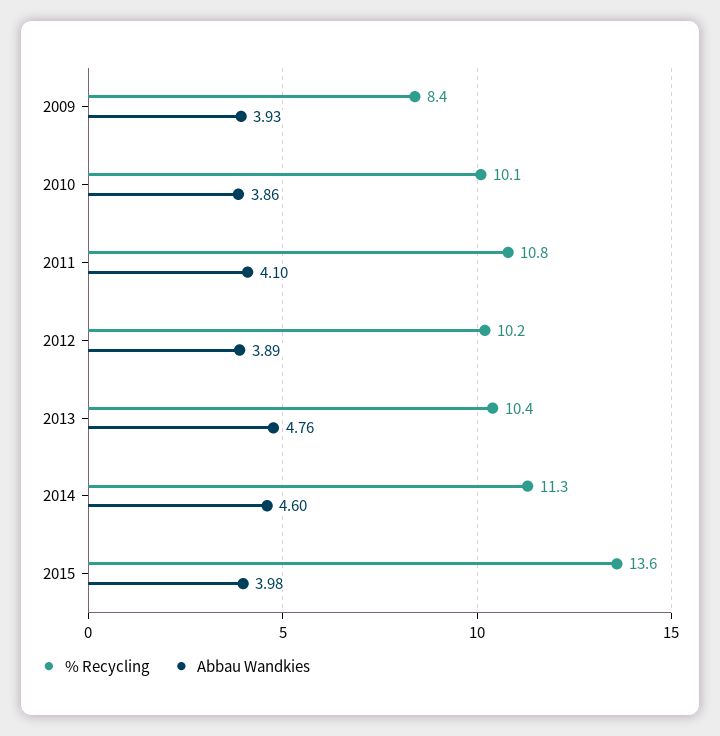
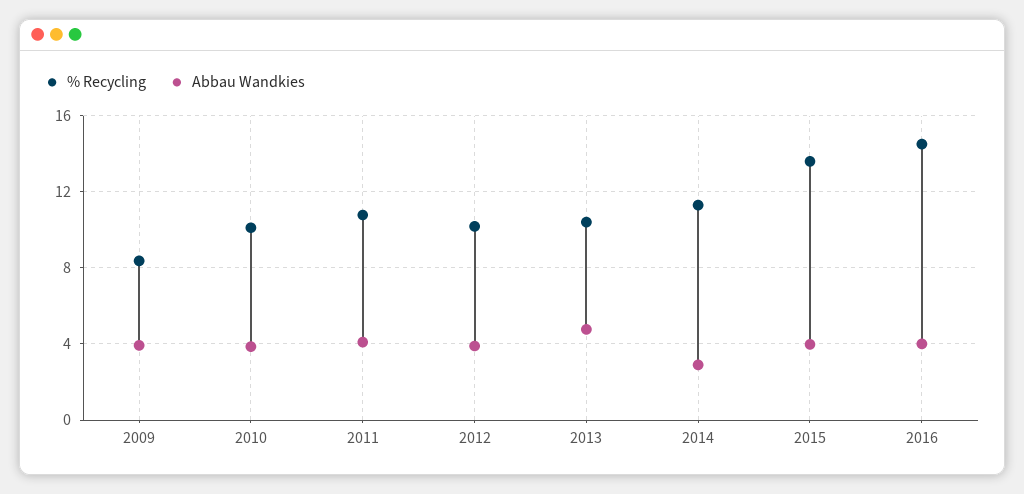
Abbau Wandkies, 2014: 4.6 -> 3
% Recycling, 2016: none -> 14.5
Abbau Wandkies, 2016: none -> 4

